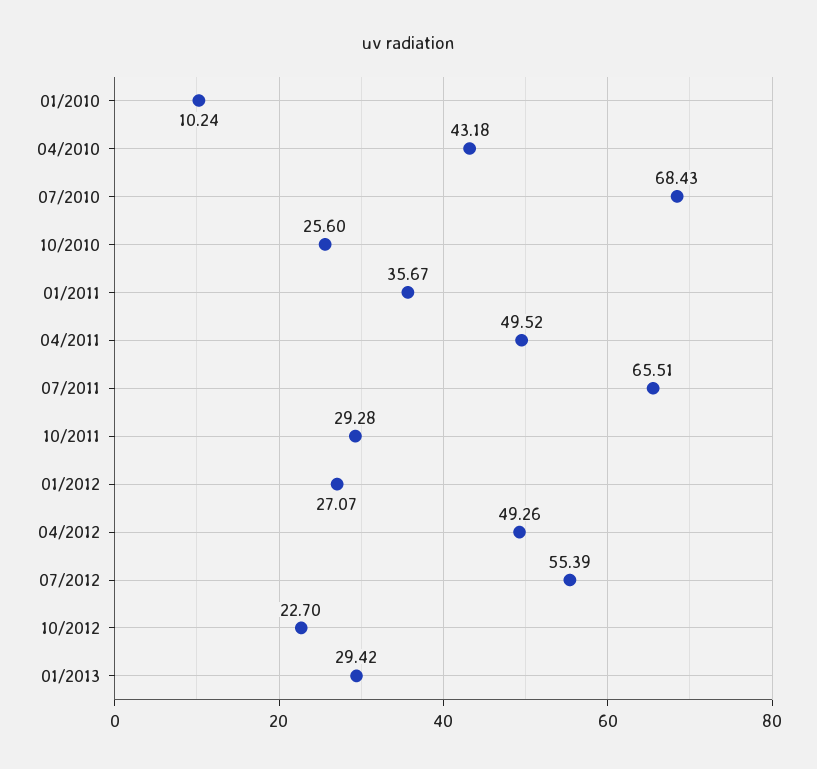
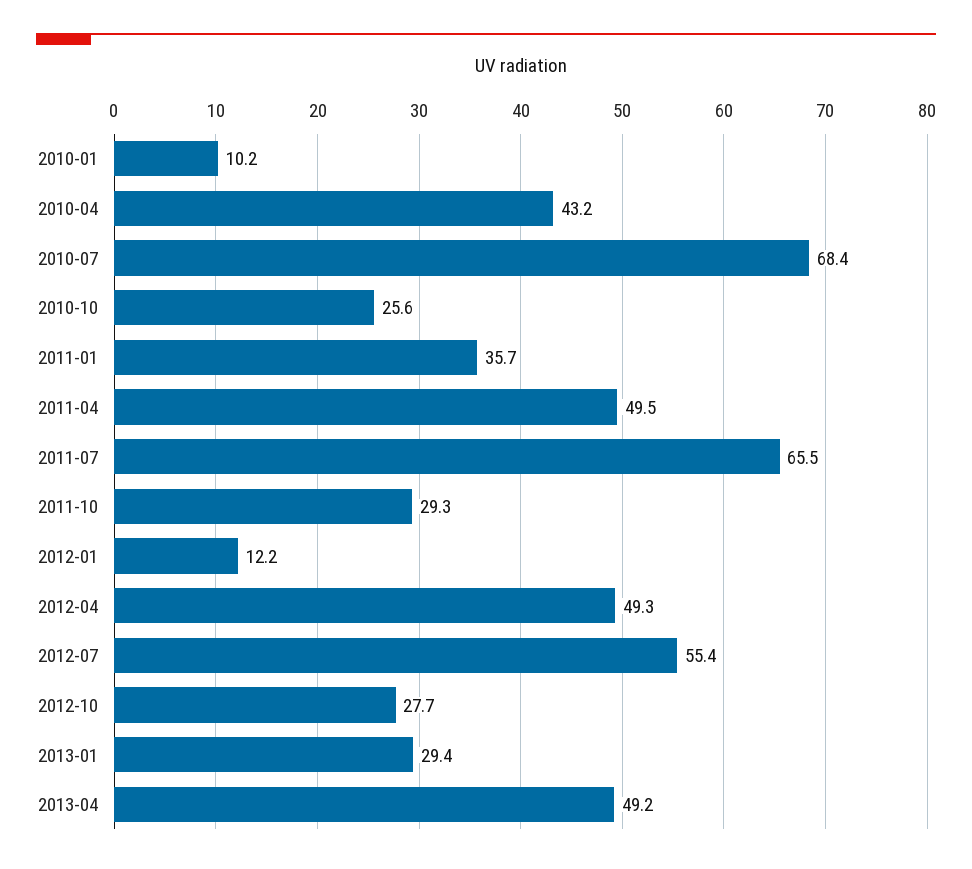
01/2012: 27.07 -> 12.2
10/2012: 22.7 -> 27.7
2013-04: none -> 49.2

